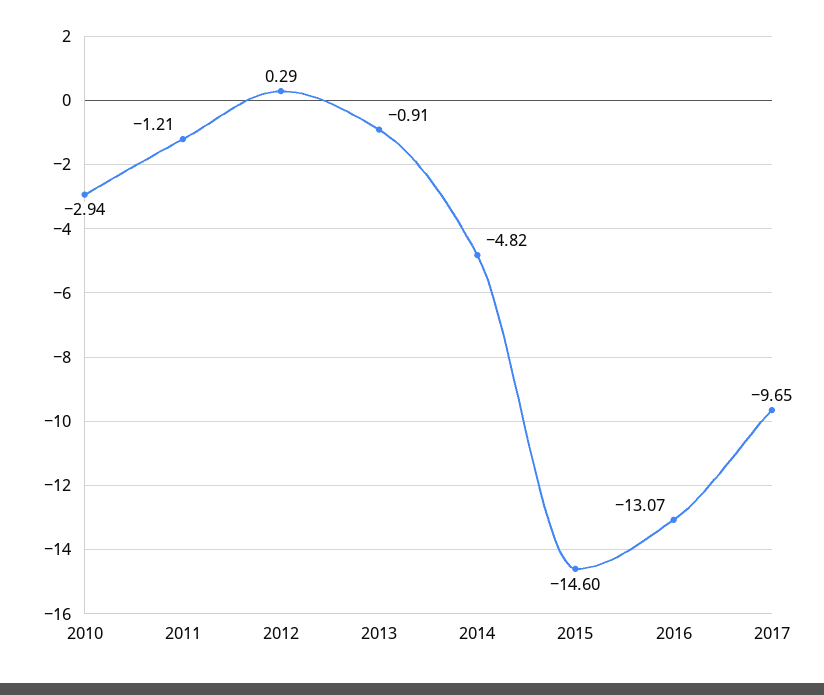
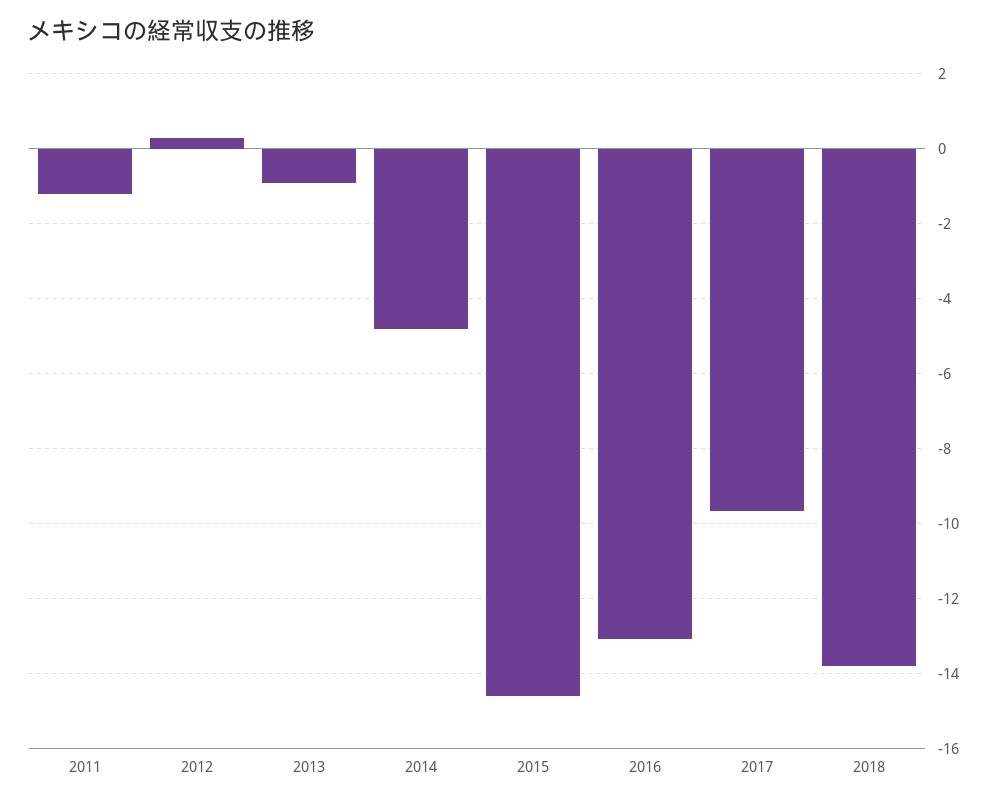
2010: -2.94 -> none
2018: none -> -13.8

